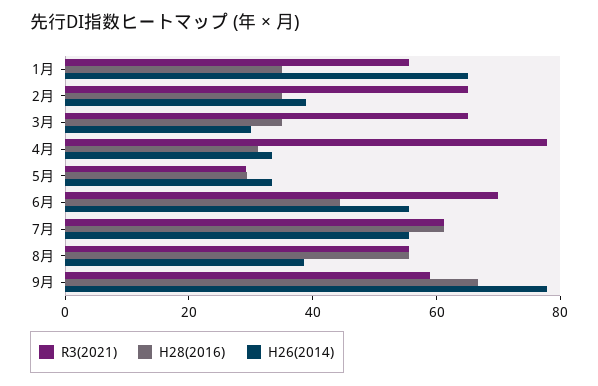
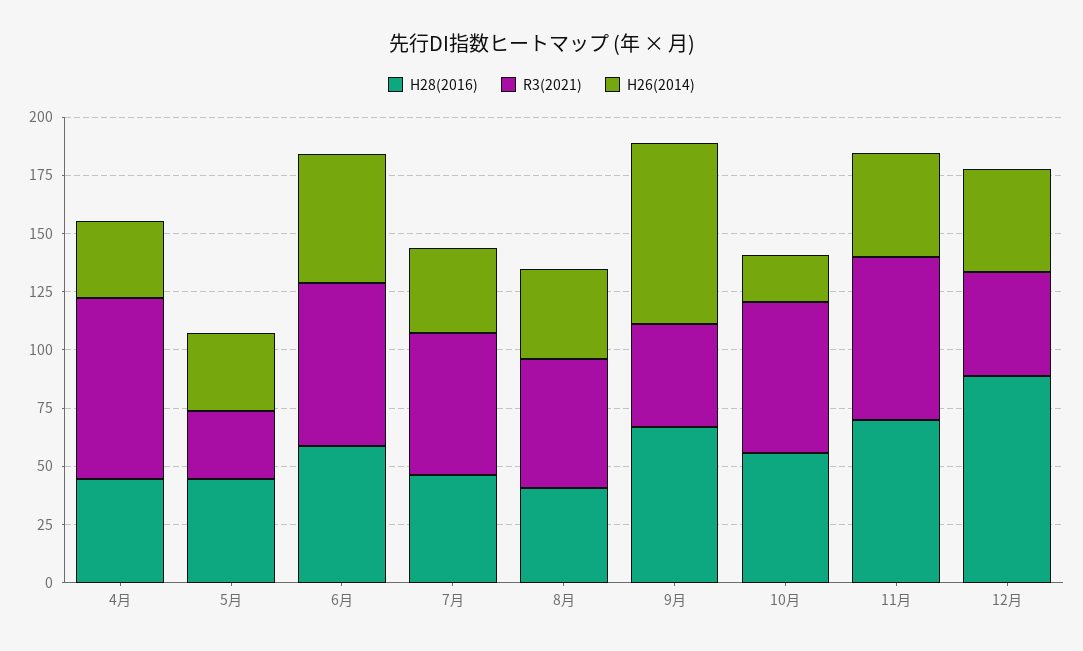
R3(2021), 1月: 55 -> none
H28(2016), 1月: 35 -> none
H26(2014), 1月: 65 -> none
R3(2021), 2月: 65 -> none
H28(2016), 2月: 35 -> none
H26(2014), 2月: 40 -> none
R3(2021), 3月: 65 -> none
H28(2016), 3月: 35 -> none
H26(2014), 3月: 30 -> none
H28(2016), 4月: 30 -> 45
H28(2016), 5月: 30 -> 45
H28(2016), 6月: 45 -> 60
H28(2016), 7月: 60 -> 45
H26(2014), 7月: 55 -> 35
H28(2016), 8月: 55 -> 40
R3(2021), 9月: 60 -> 45
H28(2016), 10月: none -> 55
R3(2021), 10月: none -> 65
H26(2014), 10月: none -> 20
H28(2016), 11月: none -> 70
R3(2021), 11月: none -> 70
H26(2014), 11月: none -> 45
H28(2016), 12月: none -> 90
R3(2021), 12月: none -> 45
H26(2014), 12月: none -> 45

